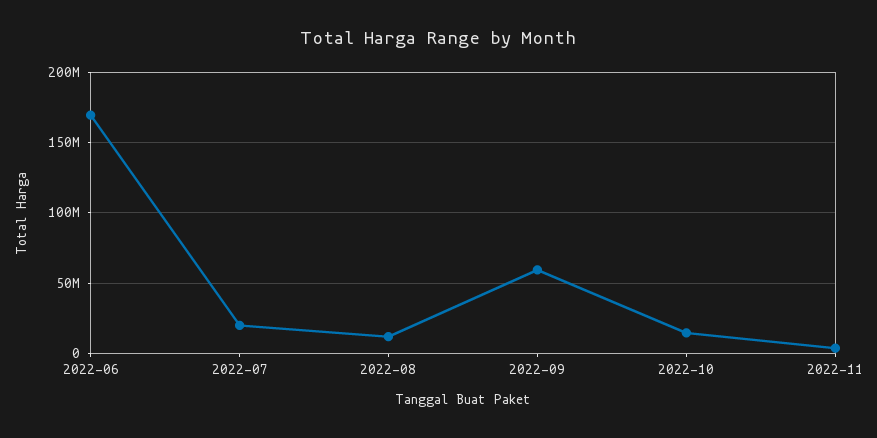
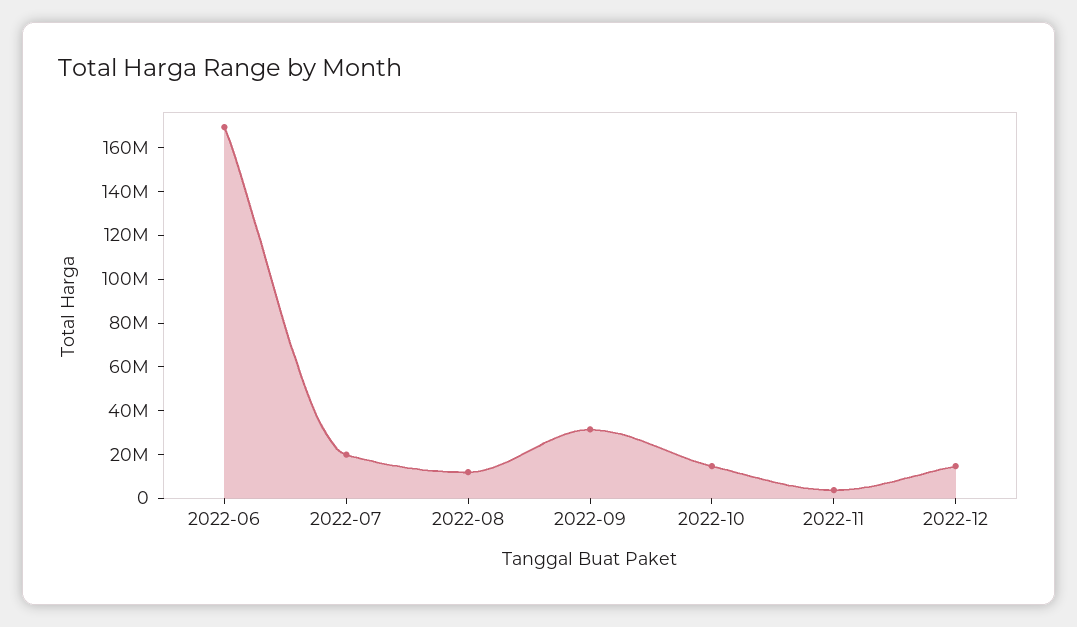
2022-09: 60000000 -> 30000000
2022-12: none -> 15000000

